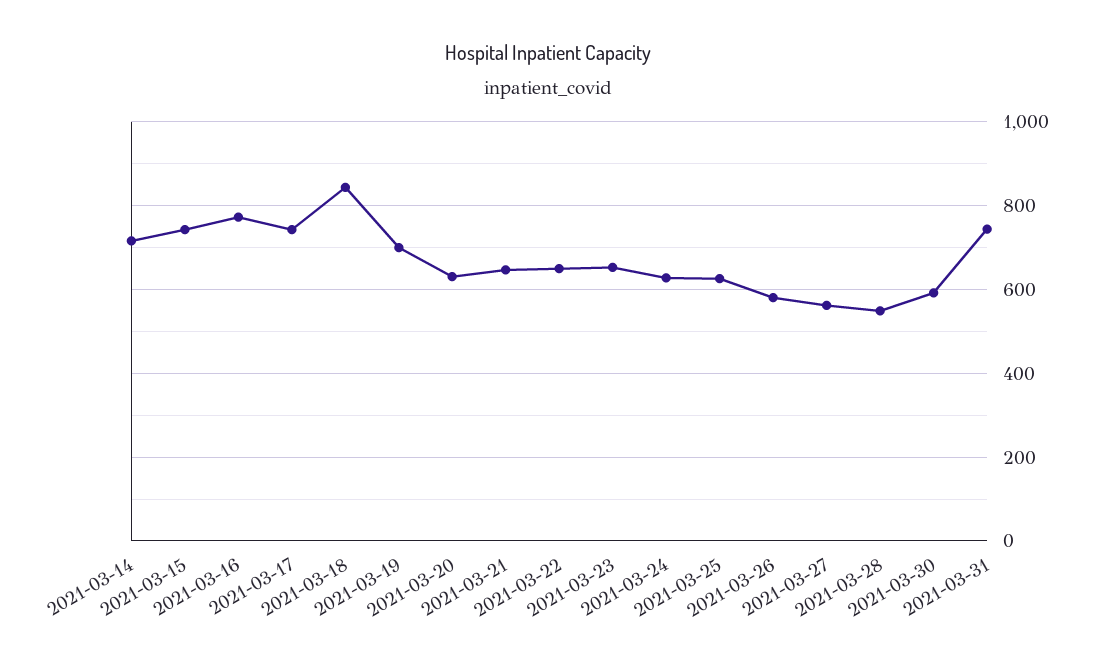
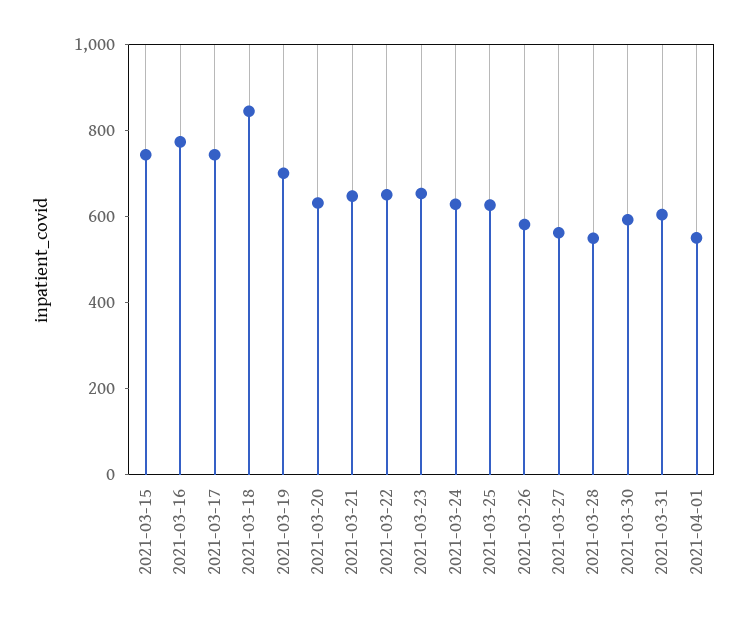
2021-03-14: 720 -> none
2021-03-31: 740 -> 600
2021-04-01: none -> 550

